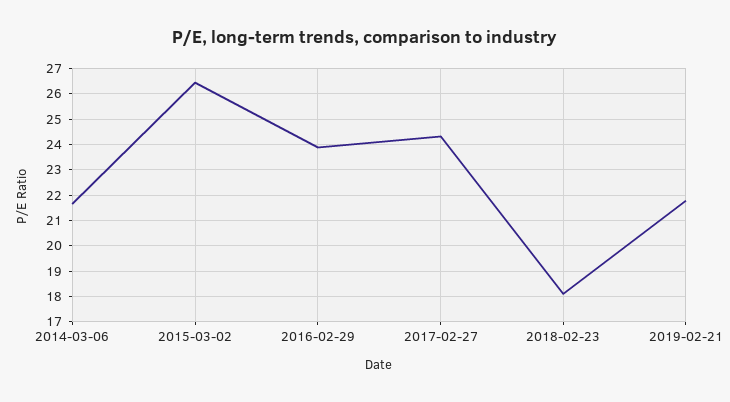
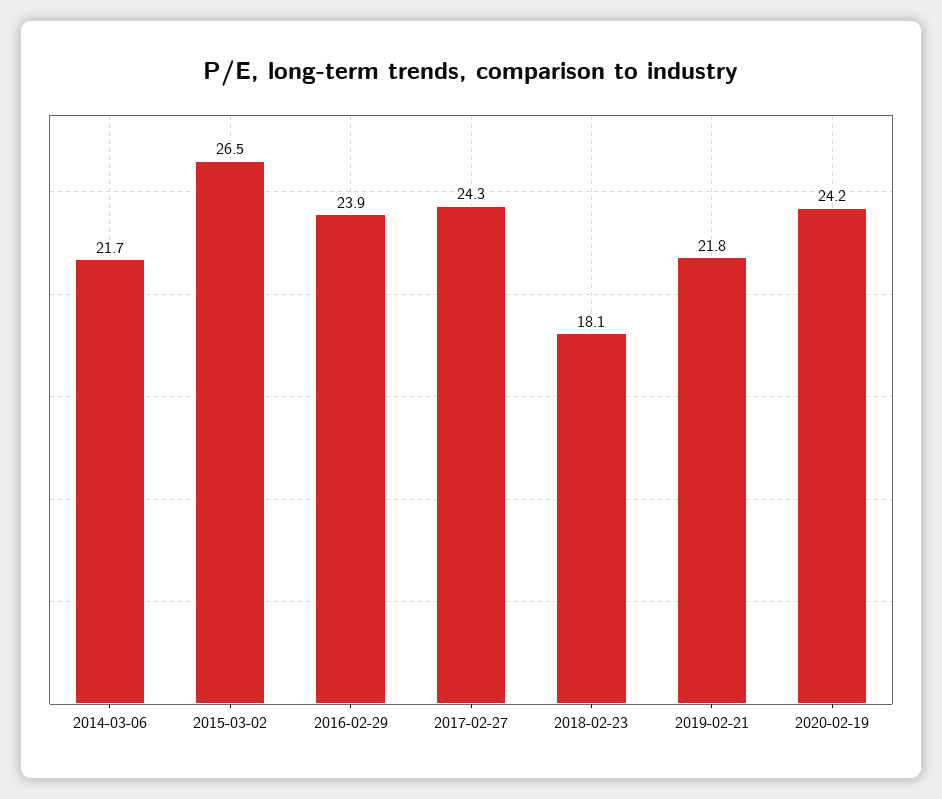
2020-02-19: none -> 24.2

